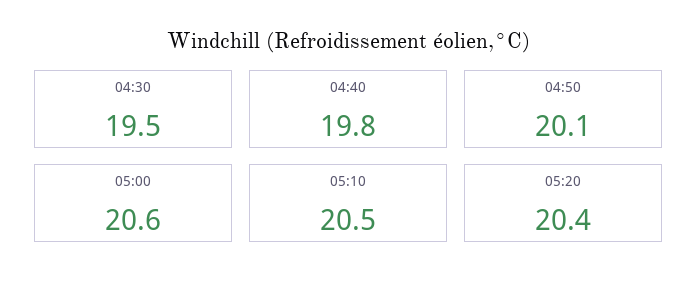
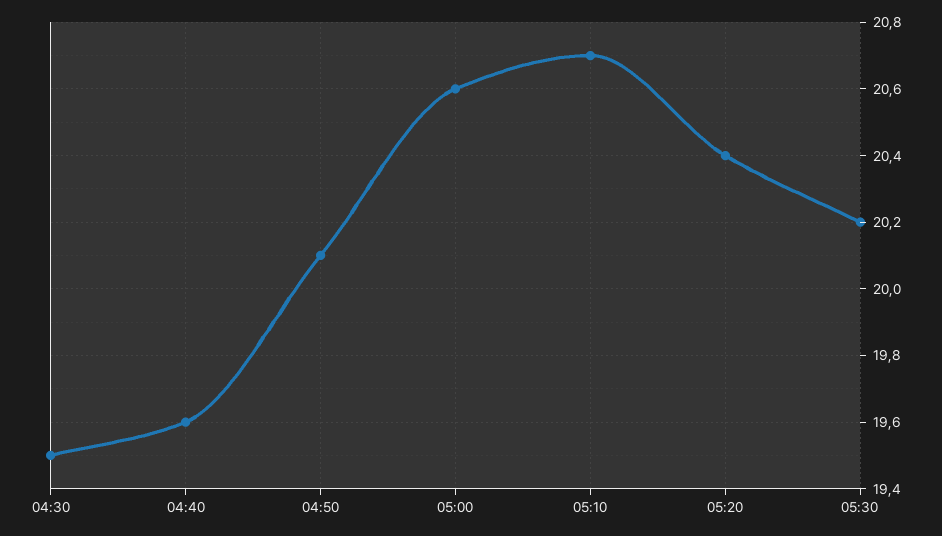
04:40: 19.8 -> 19.6
05:10: 20.5 -> 20.7
05:30: none -> 20.2

